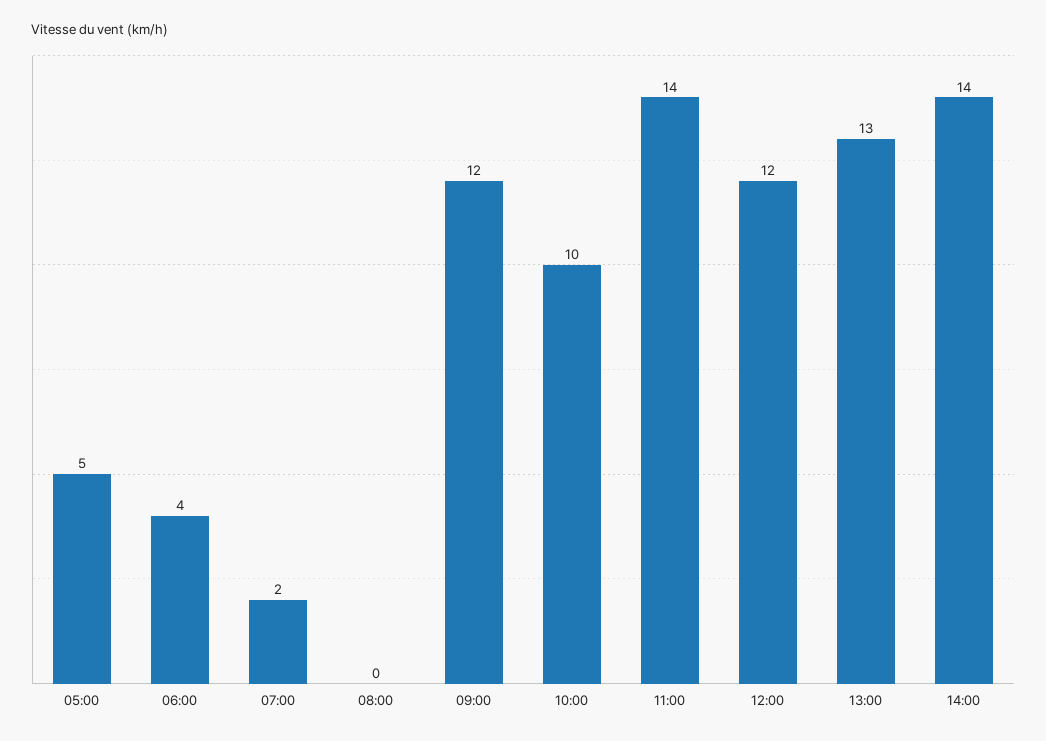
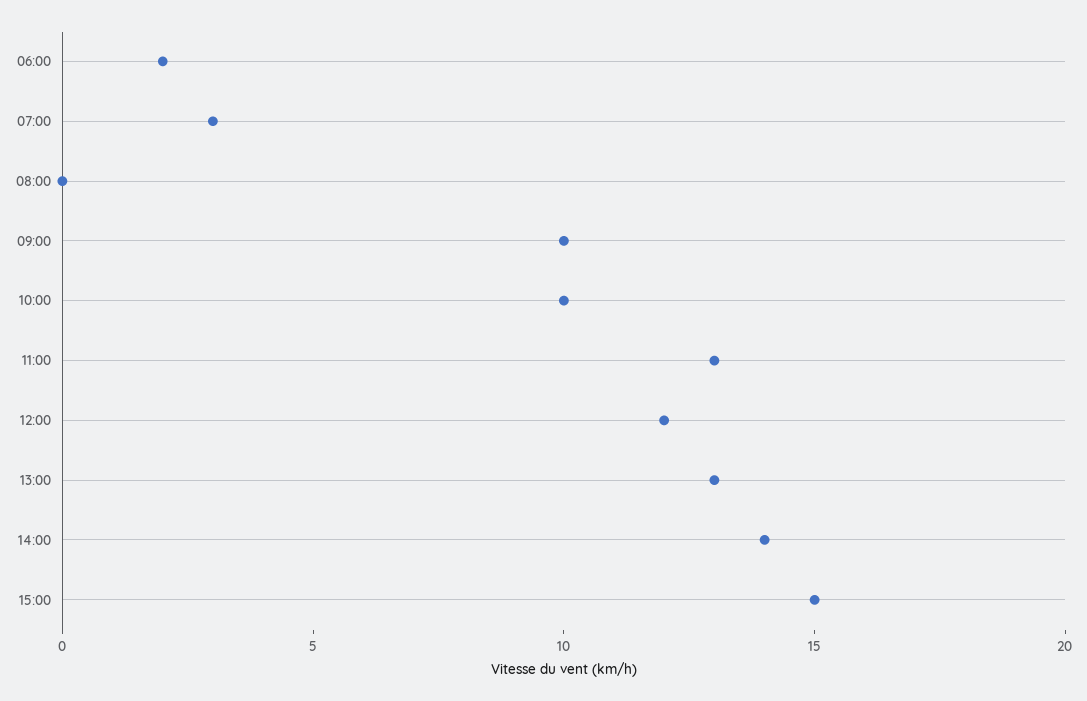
05:00: 5 -> none
06:00: 4 -> 2
07:00: 2 -> 3
09:00: 12 -> 10
11:00: 14 -> 13
15:00: none -> 15

